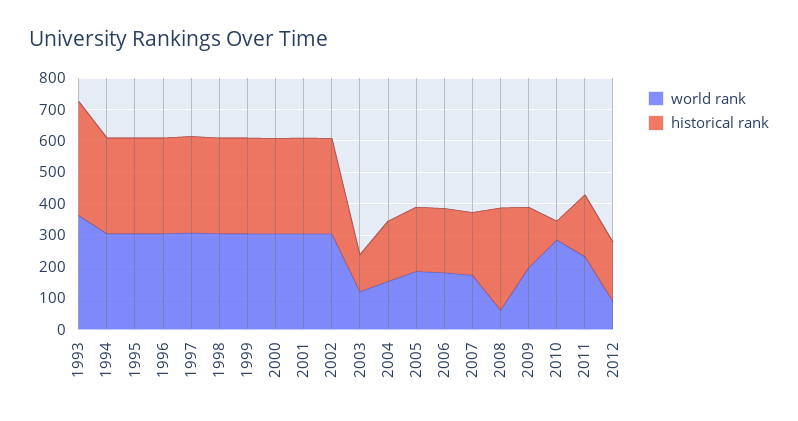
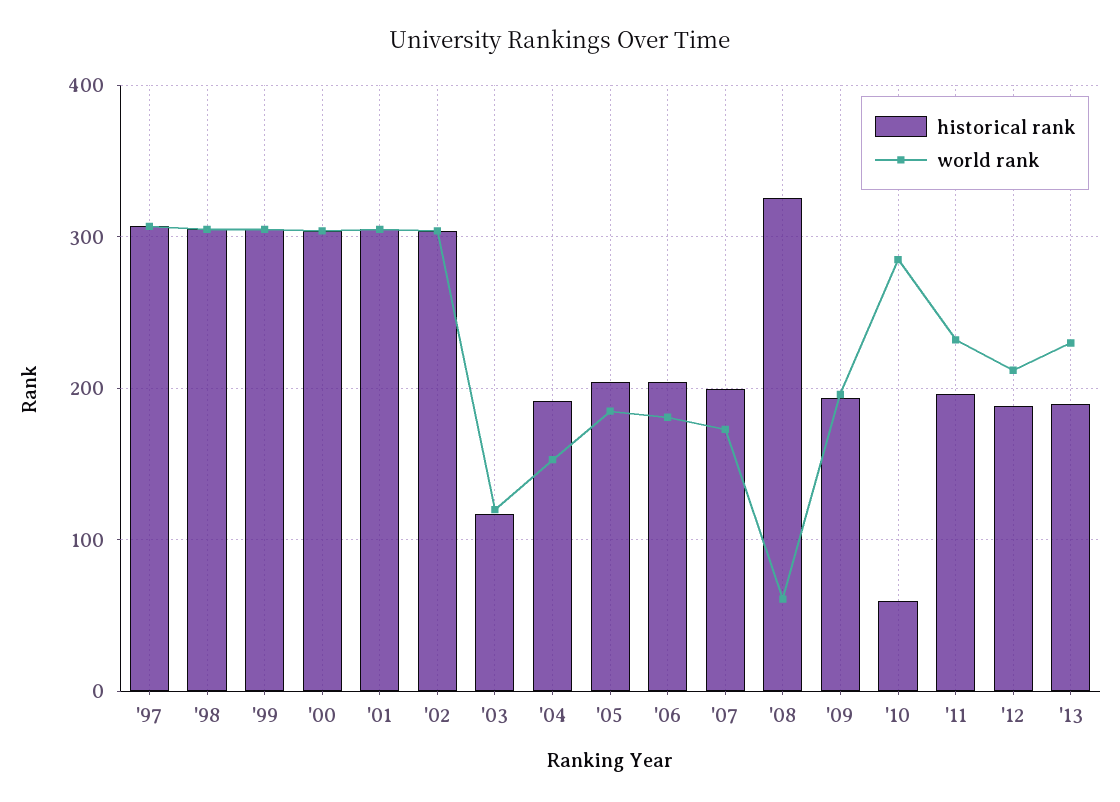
world rank, 1993: 350 -> none
historical rank, 1993: 350 -> none
world rank, 1994: 300 -> none
historical rank, 1994: 300 -> none
world rank, 1995: 300 -> none
historical rank, 1995: 300 -> none
world rank, 1996: 300 -> none
historical rank, 1996: 300 -> none
world rank, 2012: 100 -> 210
historical rank, '13: none -> 190
world rank, '13: none -> 230

